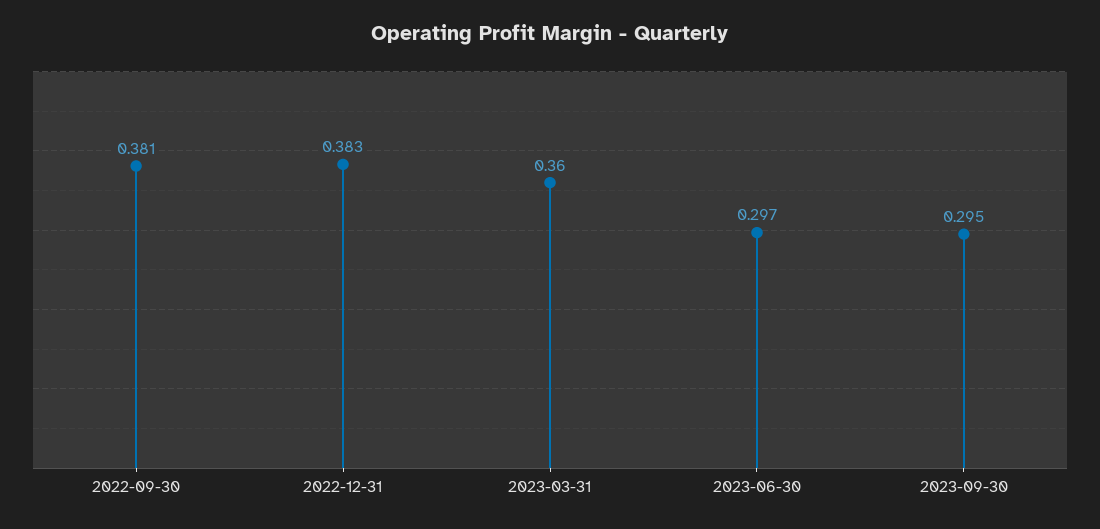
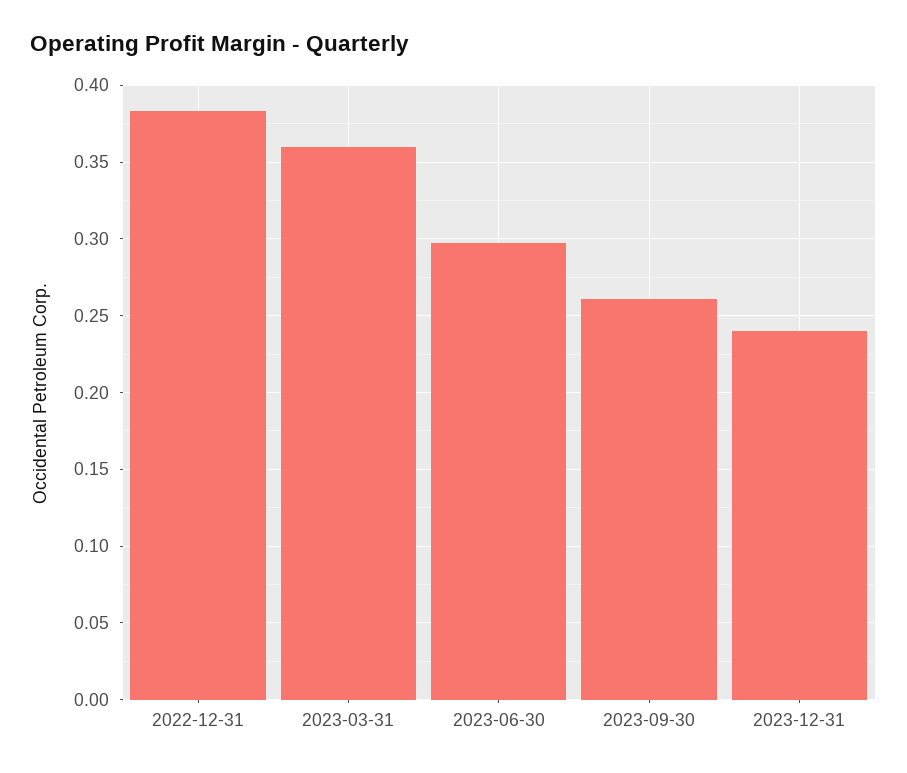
2022-09-30: 0.381 -> none
2023-09-30: 0.295 -> 0.26
2023-12-31: none -> 0.24

